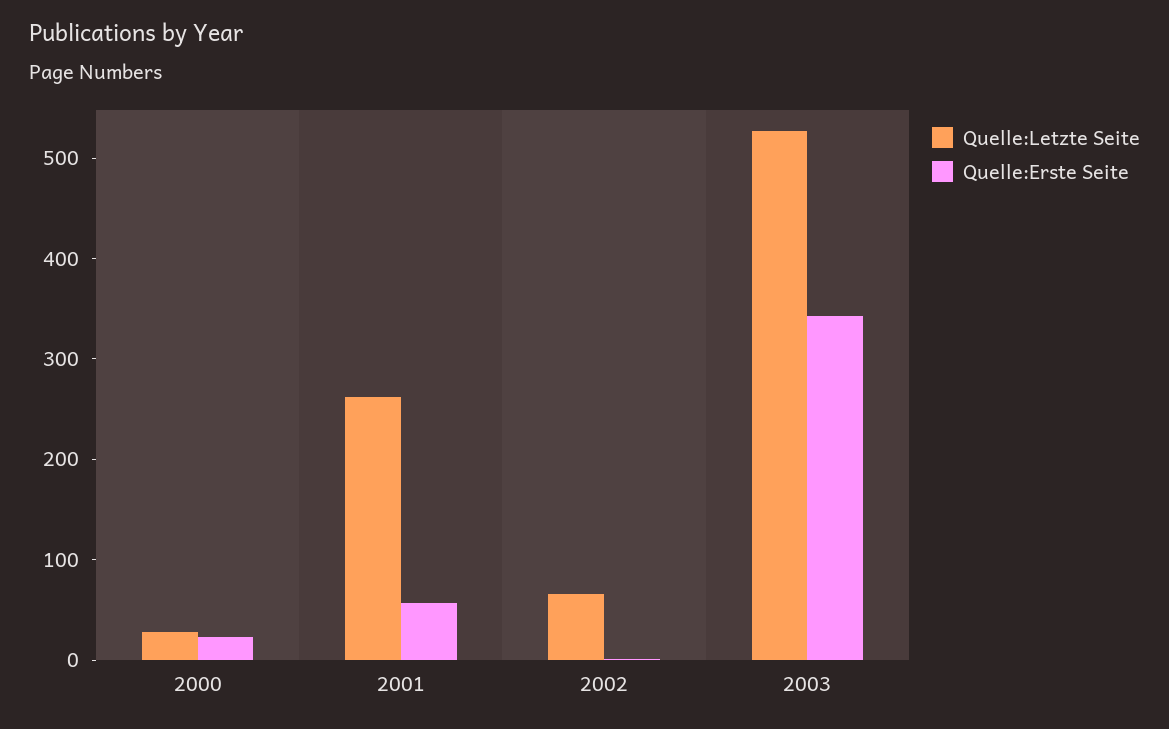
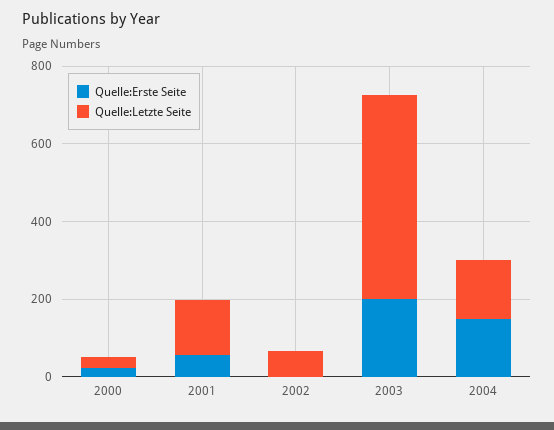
Quelle:Letzte Seite, 2001: 260 -> 150
Quelle:Erste Seite, 2003: 340 -> 200
Quelle:Erste Seite, 2004: none -> 150
Quelle:Letzte Seite, 2004: none -> 150

